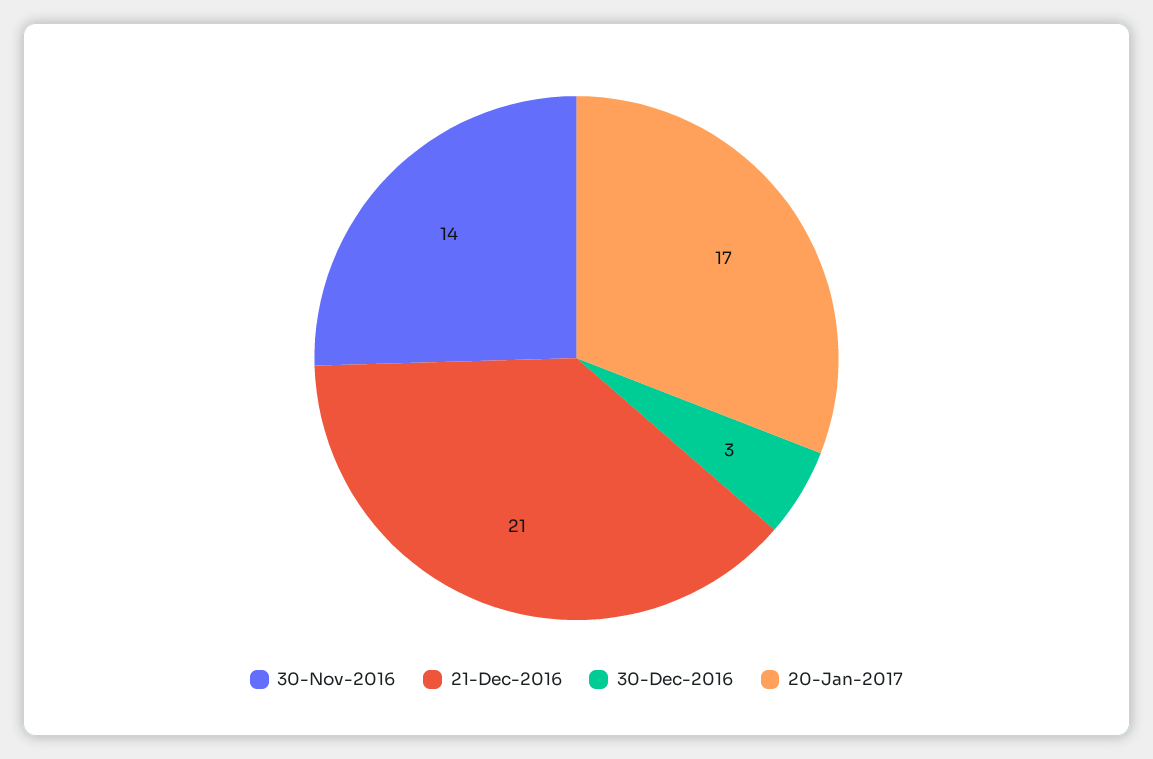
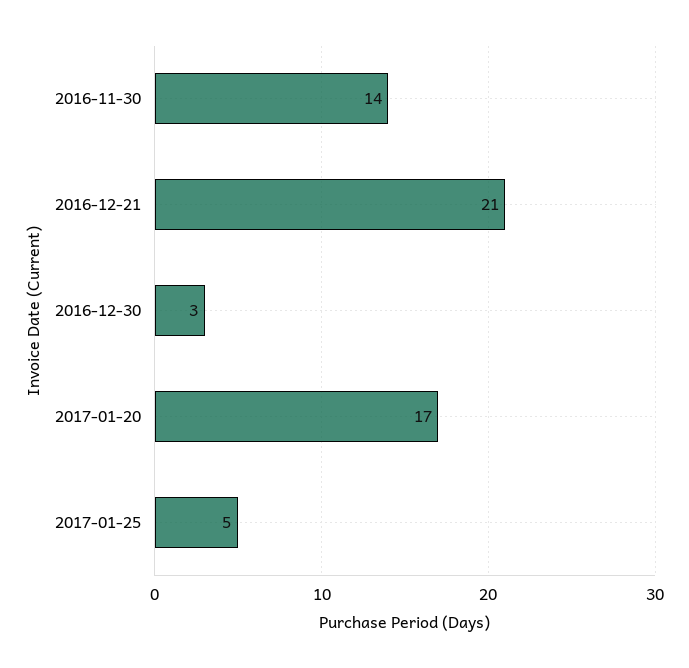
2017-01-25: none -> 5

